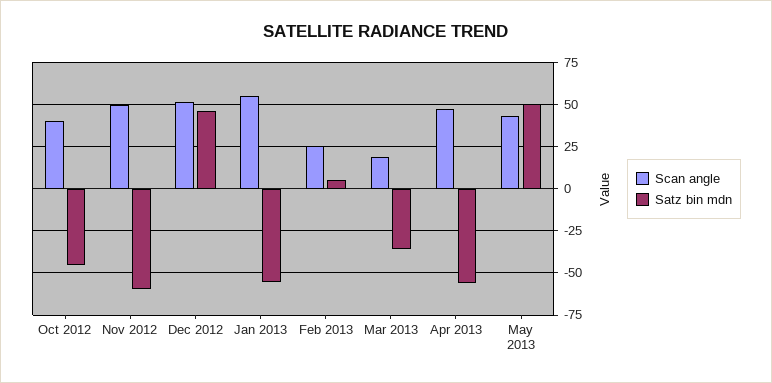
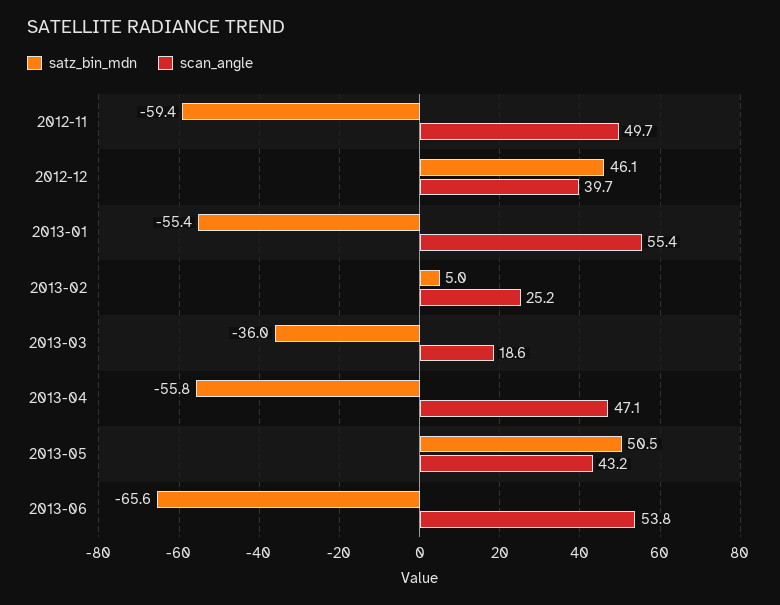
Scan angle, Oct 2012: 40 -> none
Satz bin mdn, Oct 2012: -45 -> none
Scan angle, Dec 2012: 50 -> 39.7
Satz bin mdn, 2013-06: none -> -65.6
Scan angle, 2013-06: none -> 53.8

